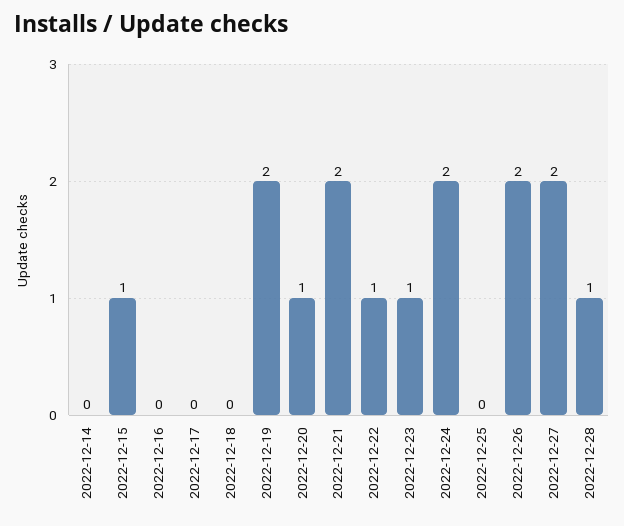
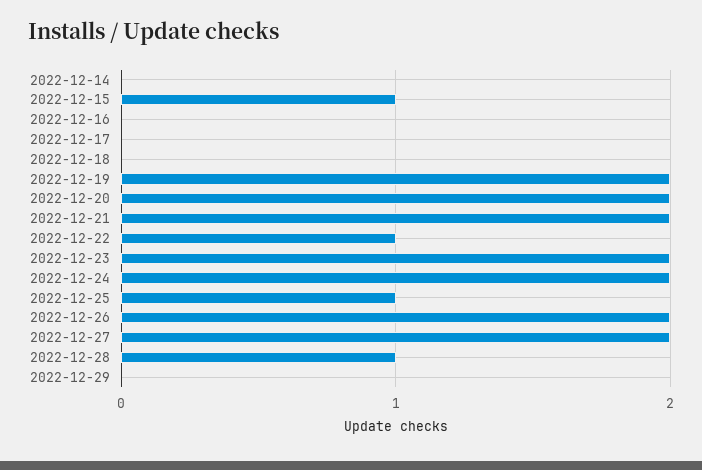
2022-12-20: 1 -> 2
2022-12-23: 1 -> 2
2022-12-25: 0 -> 1
2022-12-29: none -> 0

